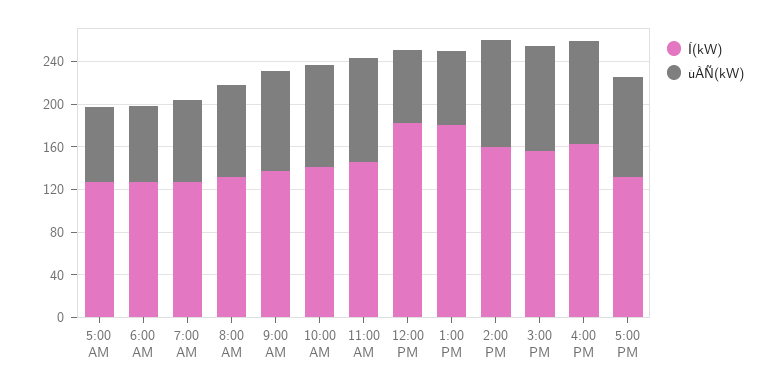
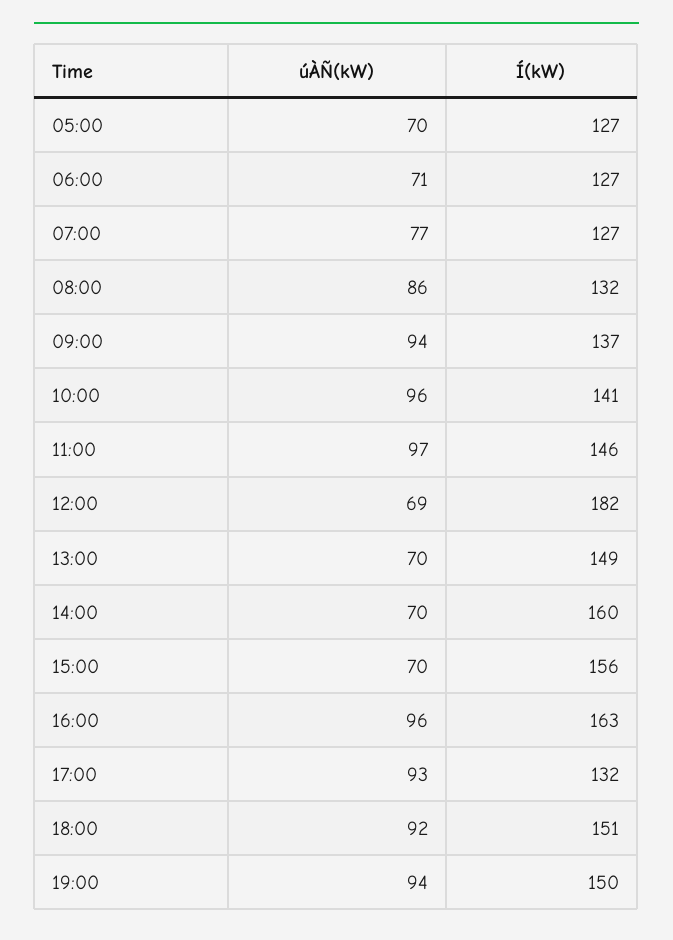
Í(kW), 1:00 PM: 180 -> 149
úÀÑ(kW), 2:00 PM: 100 -> 70
úÀÑ(kW), 3:00 PM: 100 -> 70
úÀÑ(kW), 18:00: none -> 92
Í(kW), 18:00: none -> 151
úÀÑ(kW), 19:00: none -> 94
Í(kW), 19:00: none -> 150

